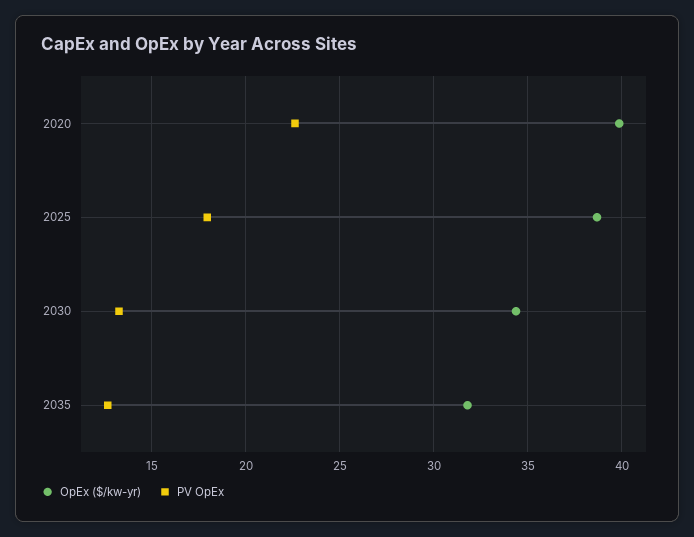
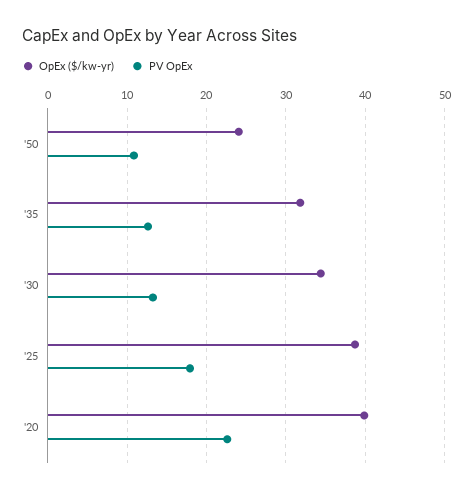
OpEx ($/kw-yr), '50: none -> 24
PV OpEx, '50: none -> 11

